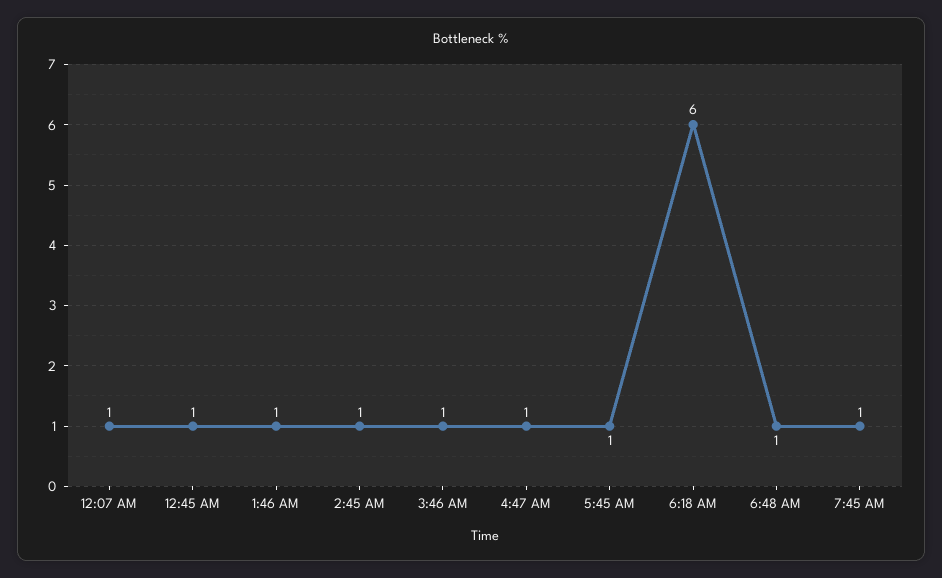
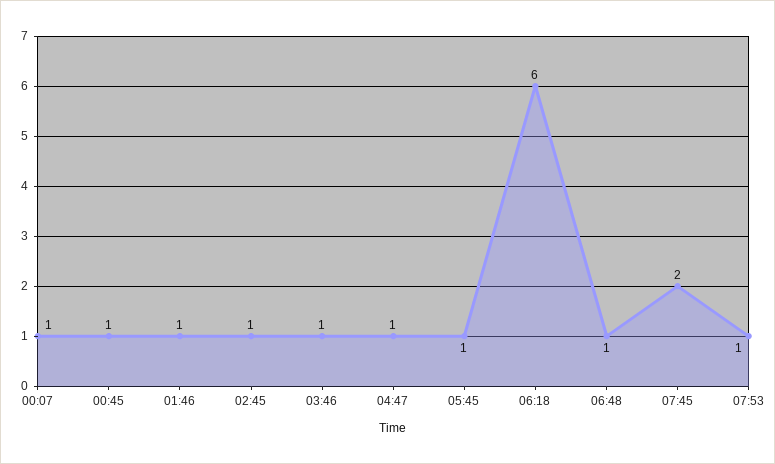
7:45 AM: 1 -> 2
07:53: none -> 1

